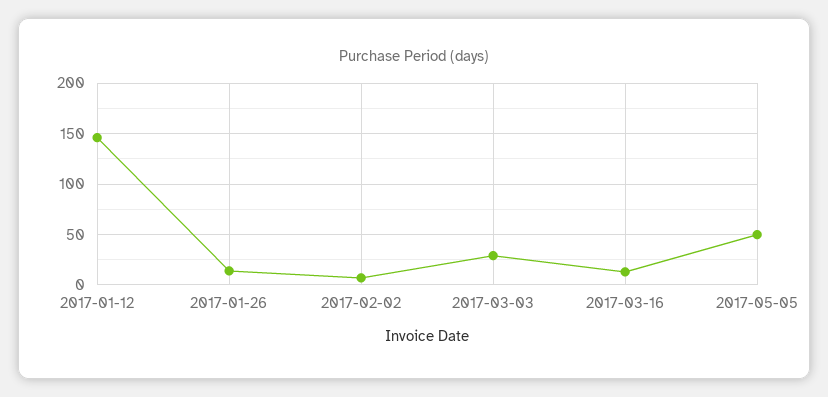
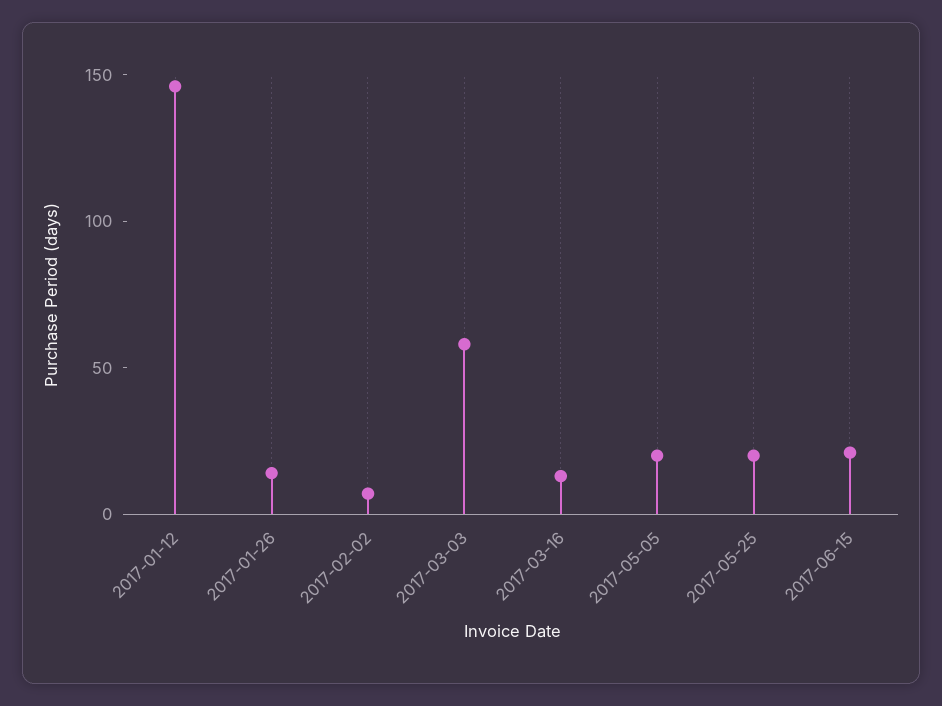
2017-03-03: 30 -> 60
2017-05-05: 50 -> 20
2017-05-25: none -> 20
2017-06-15: none -> 20

